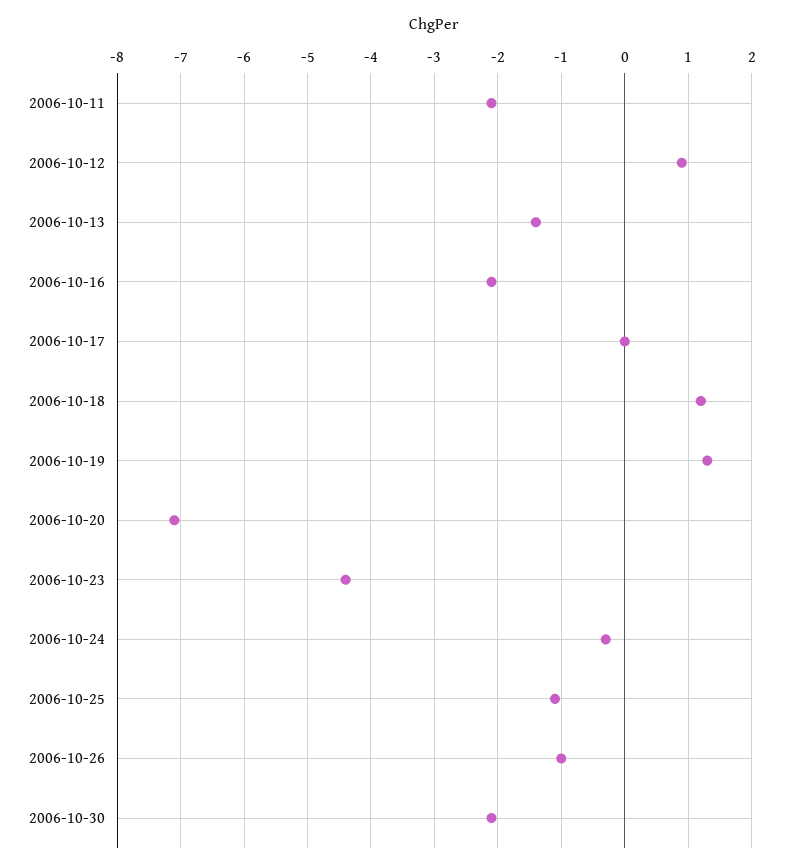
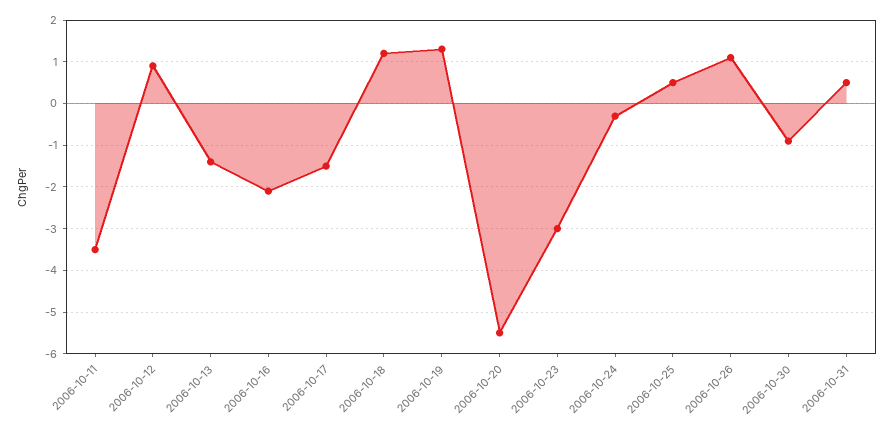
2006-10-11: -2.1 -> -3.5
2006-10-17: 0 -> -1.5
2006-10-20: -7.1 -> -5.5
2006-10-23: -4.4 -> -3
2006-10-25: -1.1 -> 0.5
2006-10-26: -1 -> 1
2006-10-30: -2.1 -> -1
2006-10-31: none -> 0.5

